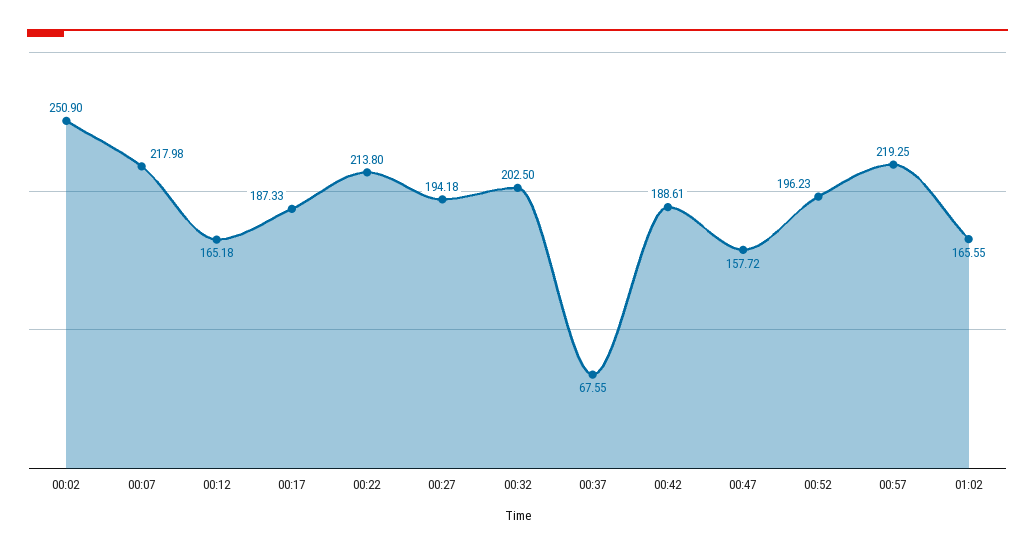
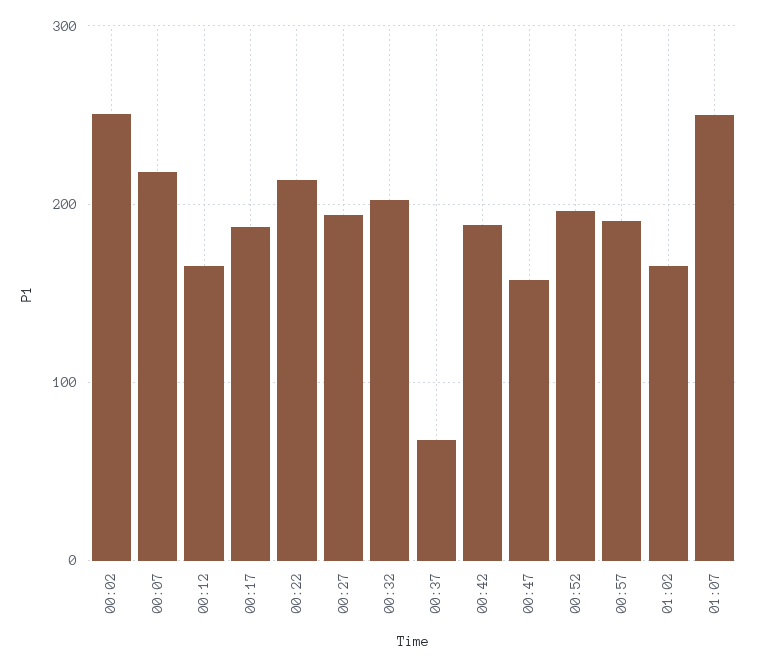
00:57: 219.25 -> 190
01:07: none -> 250

